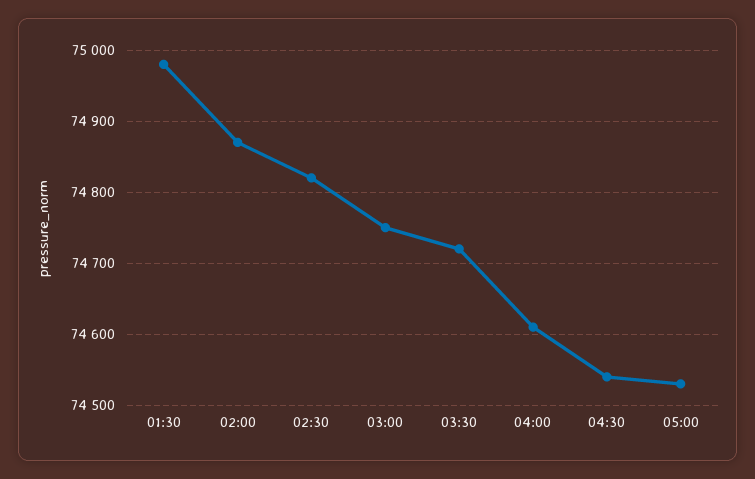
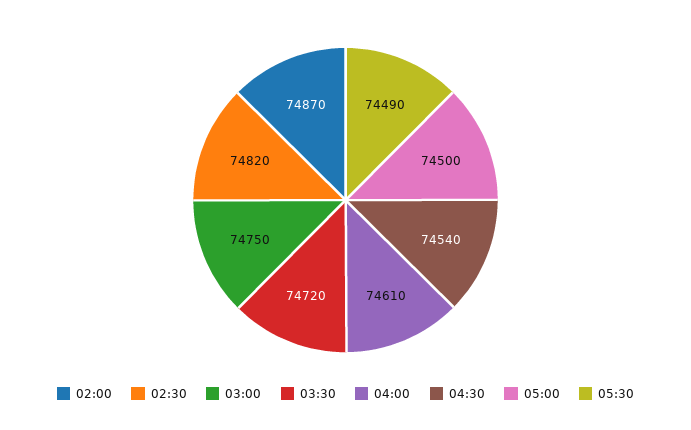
01:30: 74980 -> none
05:00: 74530 -> 74500
05:30: none -> 74490

